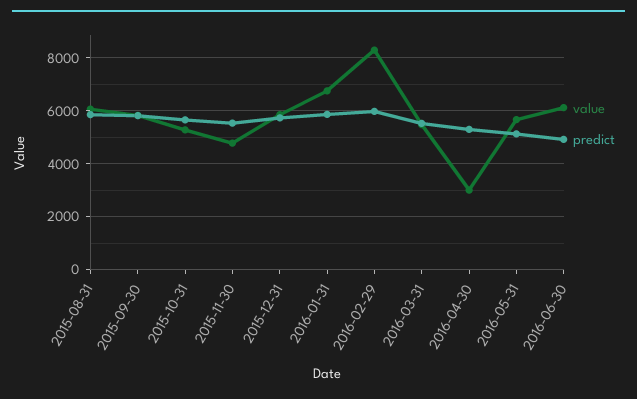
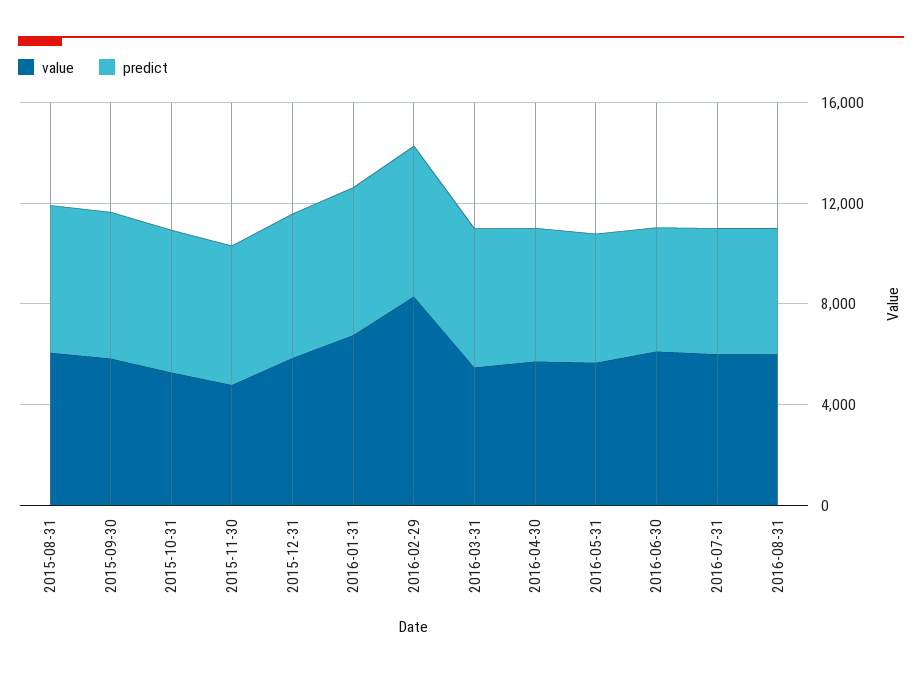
value, 2016-04-30: 3000 -> 6000
value, 2016-07-31: none -> 6000
predict, 2016-07-31: none -> 5000
value, 2016-08-31: none -> 6000
predict, 2016-08-31: none -> 5000

